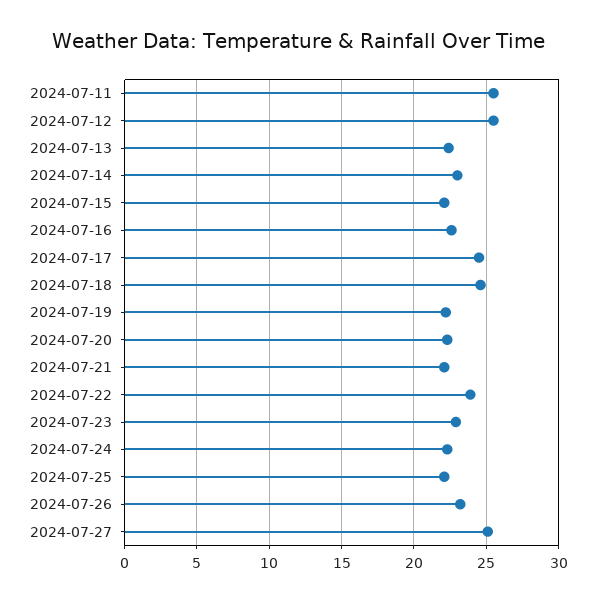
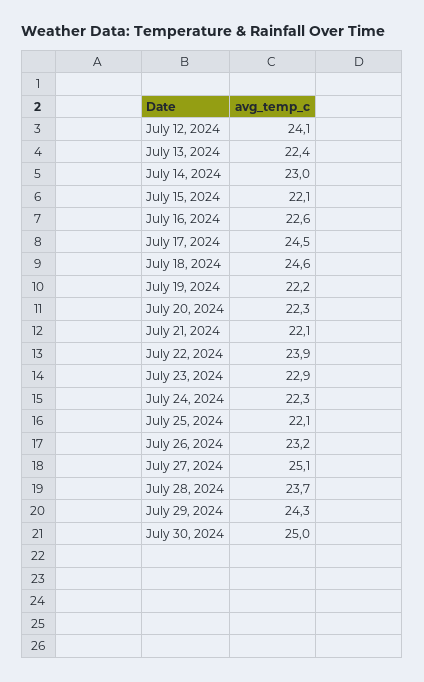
2024-07-11: 25.5 -> none
2024-07-12: 25.5 -> 24.1
July 28, 2024: none -> 23.7
July 29, 2024: none -> 24.3
July 30, 2024: none -> 25

